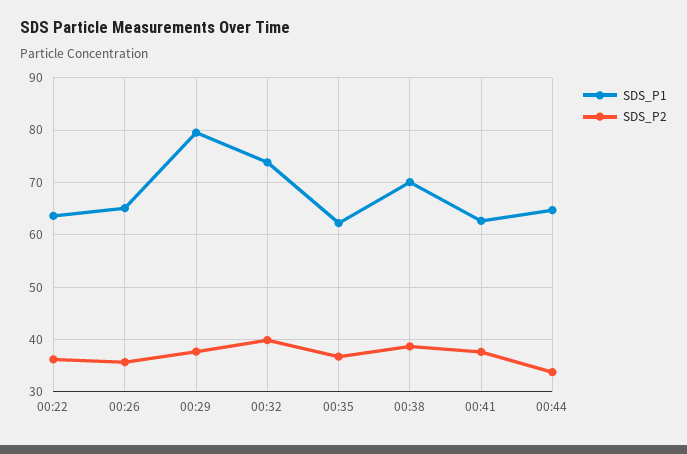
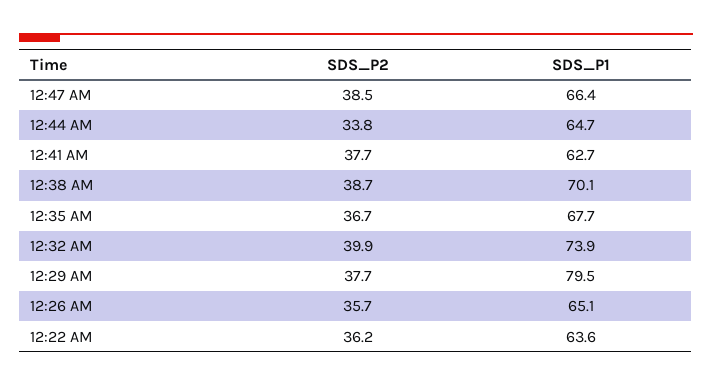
SDS_P1, 00:35: 62 -> 67.7
SDS_P2, 12:47 AM: none -> 38.5
SDS_P1, 12:47 AM: none -> 66.4

